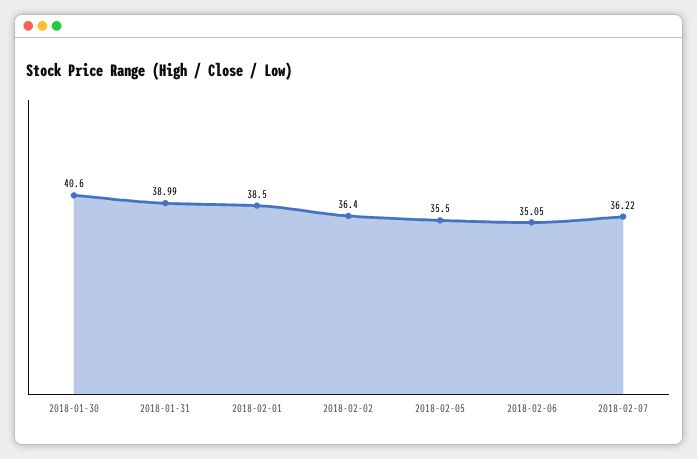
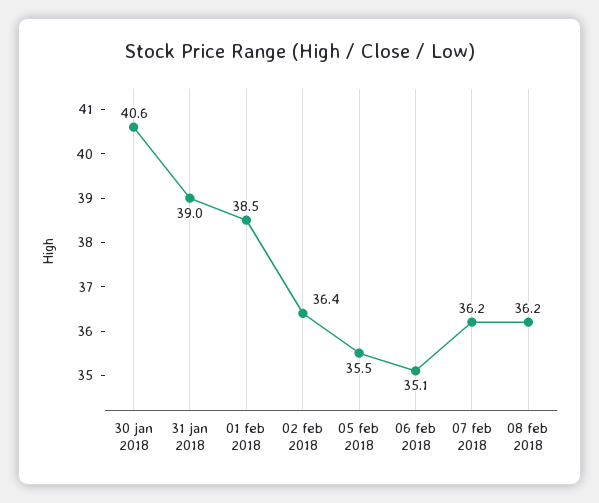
08 feb 2018: none -> 36.2

